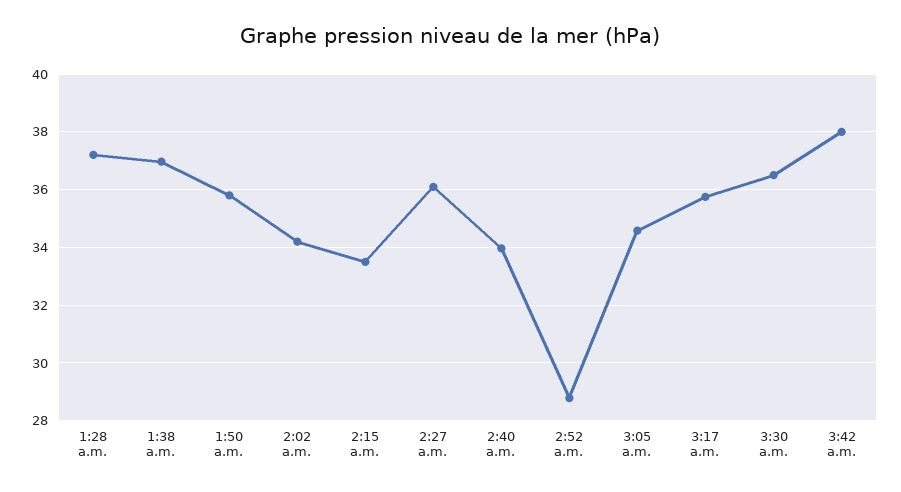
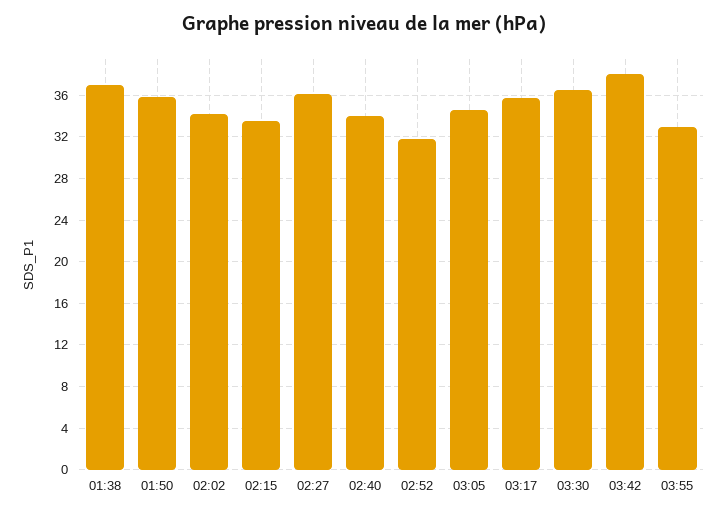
1:28 a.m.: 37.25 -> none
2:52 a.m.: 28.75 -> 32
03:55: none -> 33

